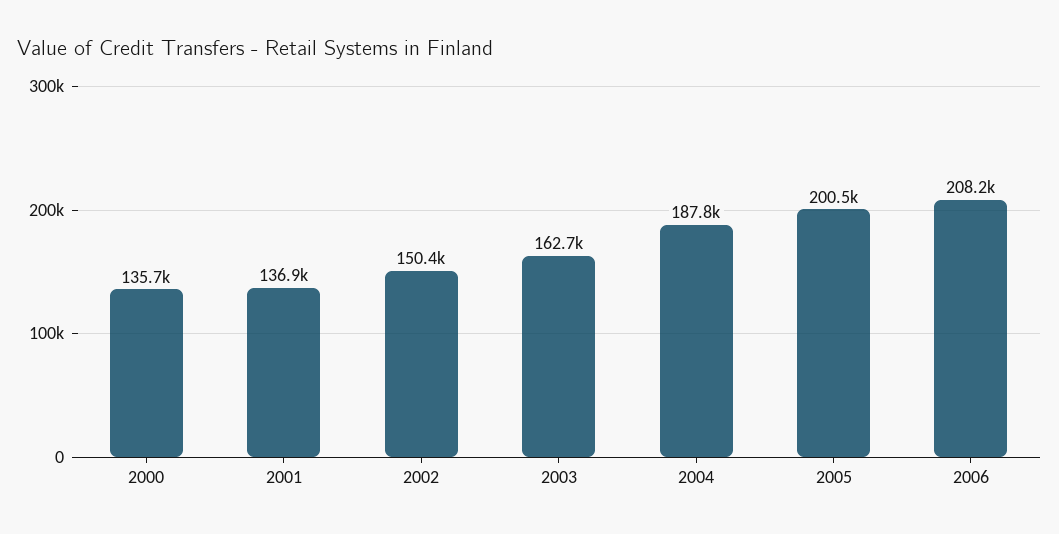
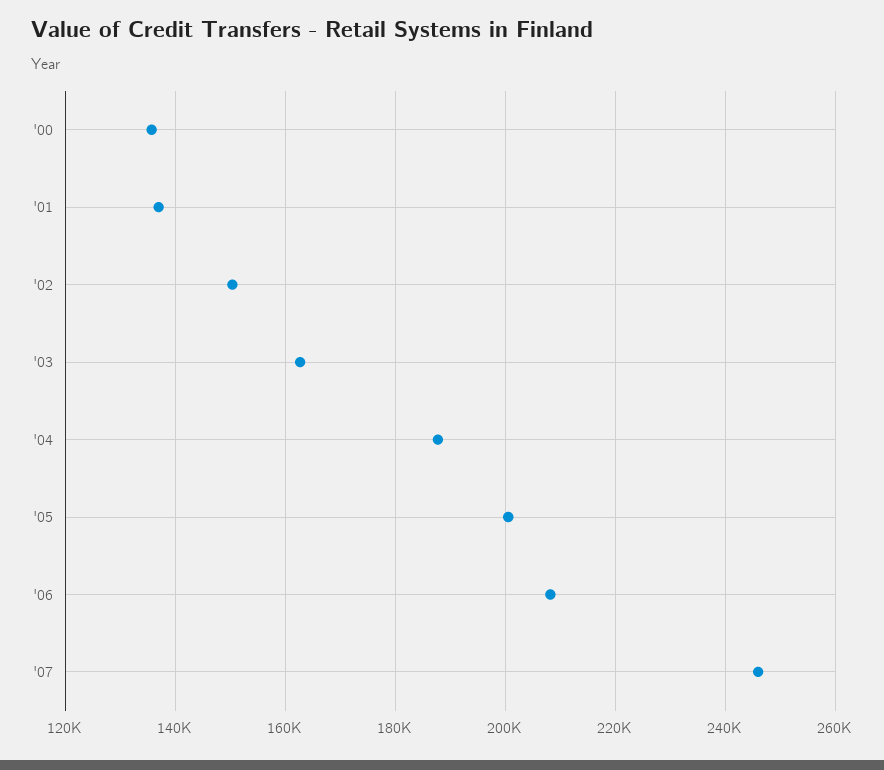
'07: none -> 246000

